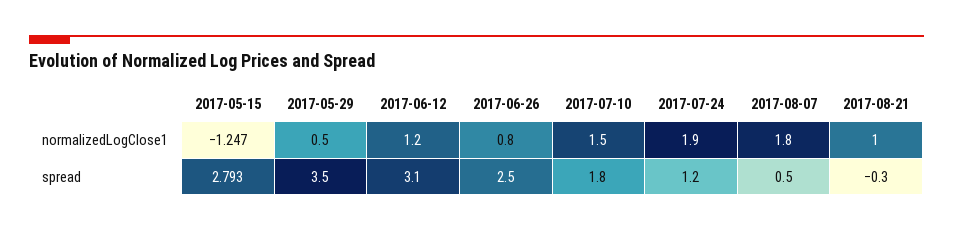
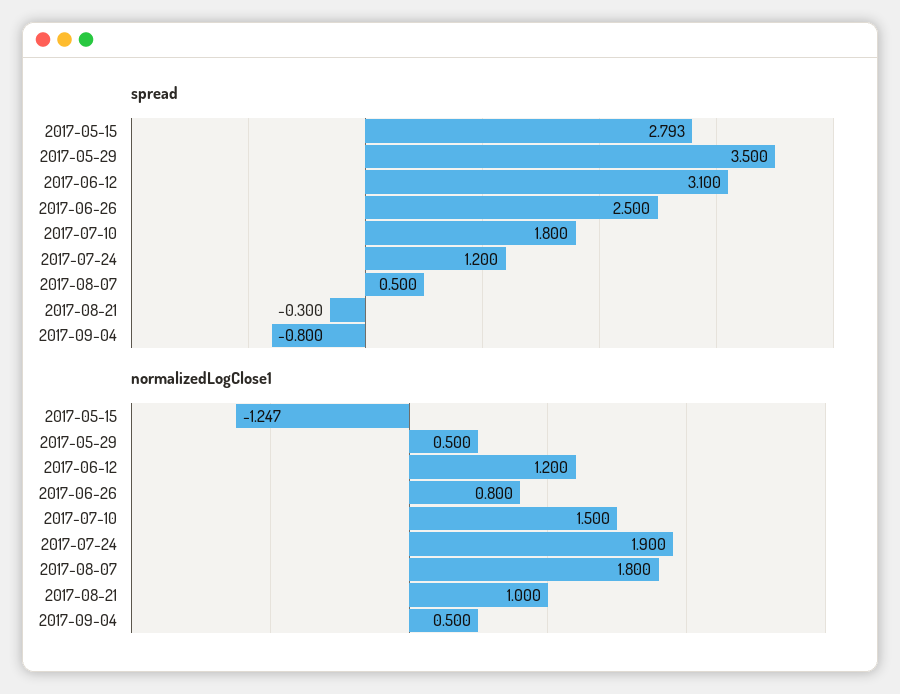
spread, 2017-09-04: none -> -0.8
normalizedLogClose1, 2017-09-04: none -> 0.5

